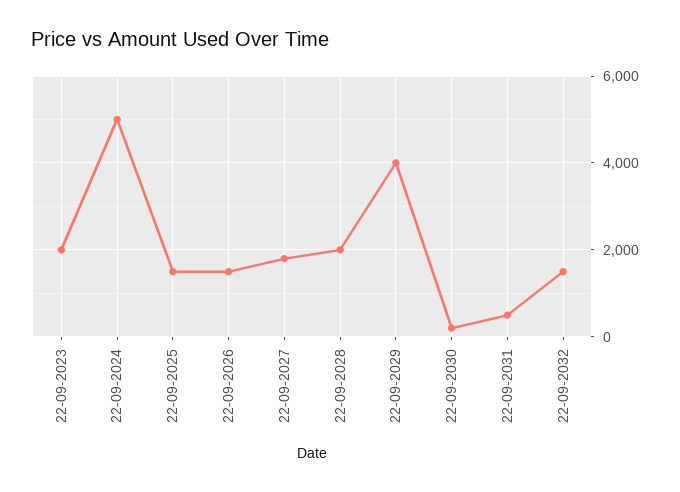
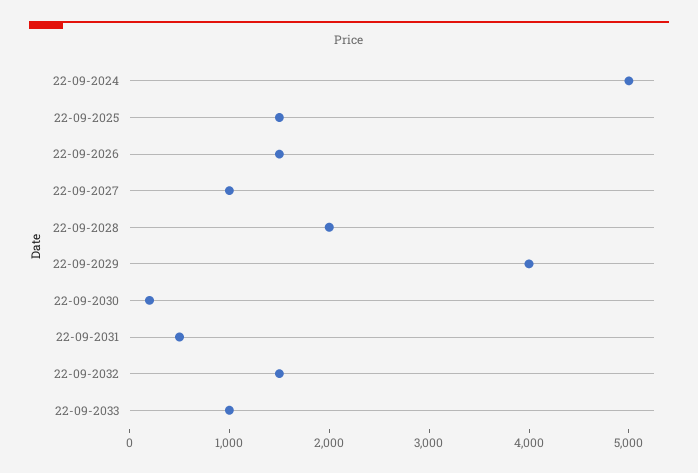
22-09-2023: 2000 -> none
22-09-2027: 1800 -> 1000
22-09-2033: none -> 1000

